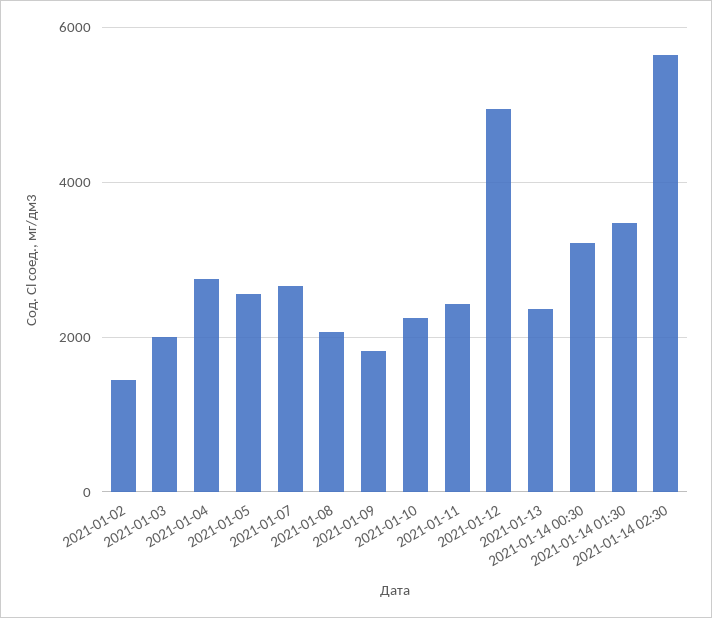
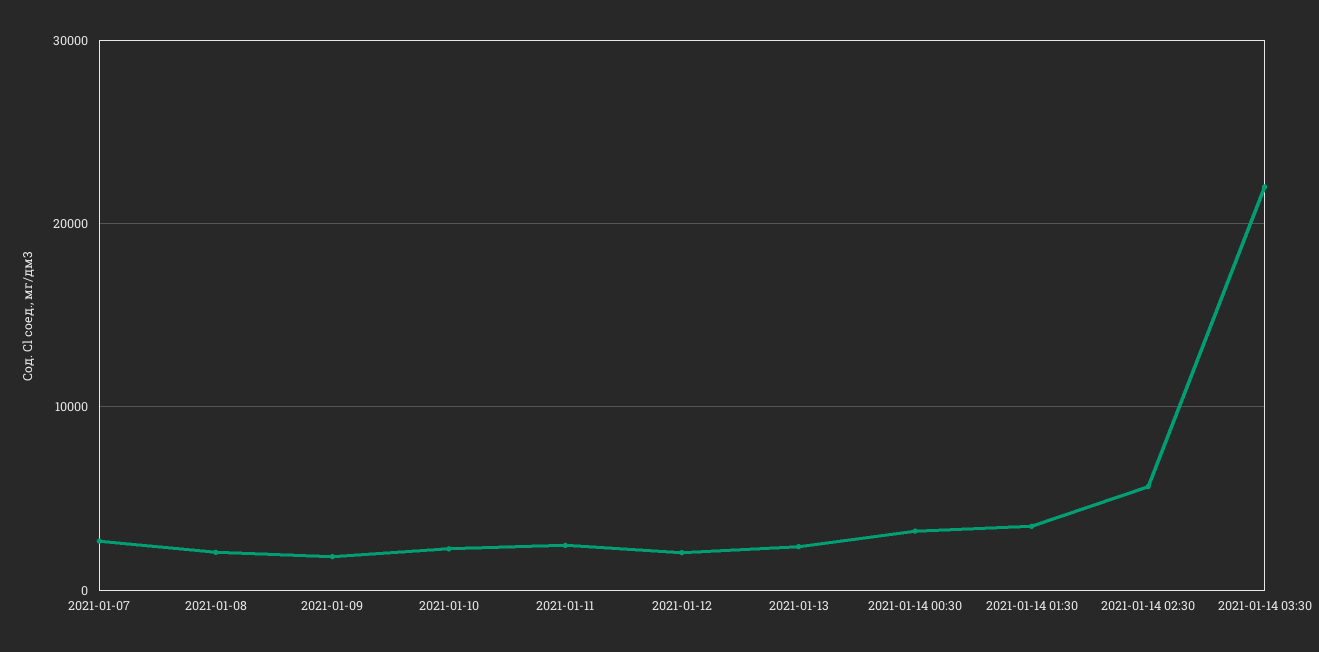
2021-01-02: 1400 -> none
2021-01-03: 2000 -> none
2021-01-04: 2800 -> none
2021-01-05: 2600 -> none
2021-01-12: 5000 -> 2000
2021-01-14 03:30: none -> 22000

